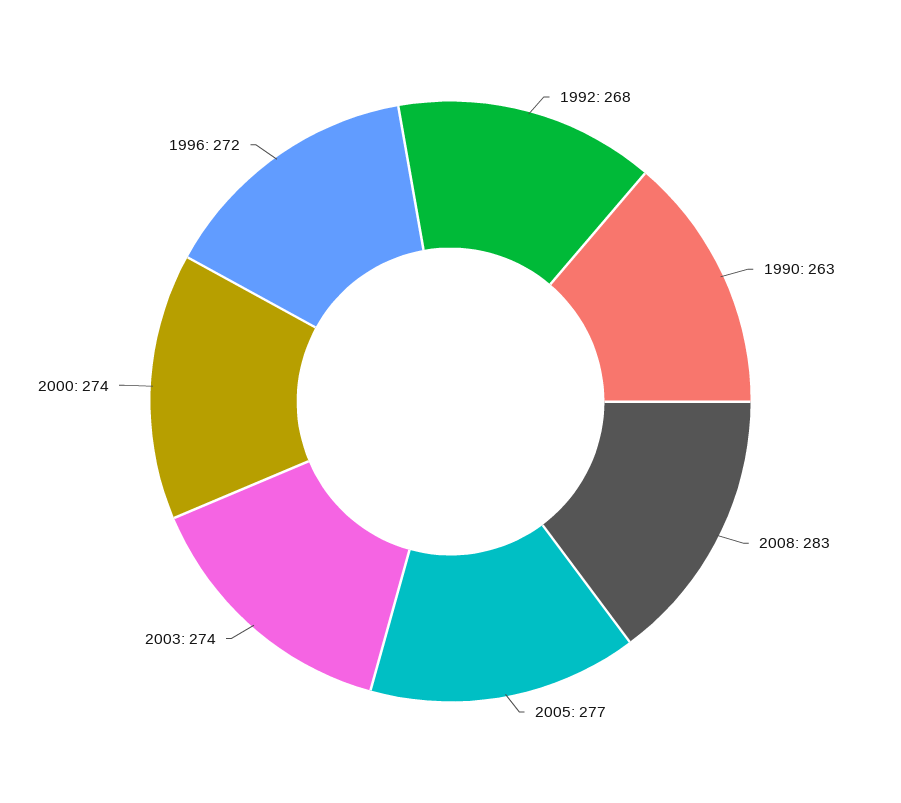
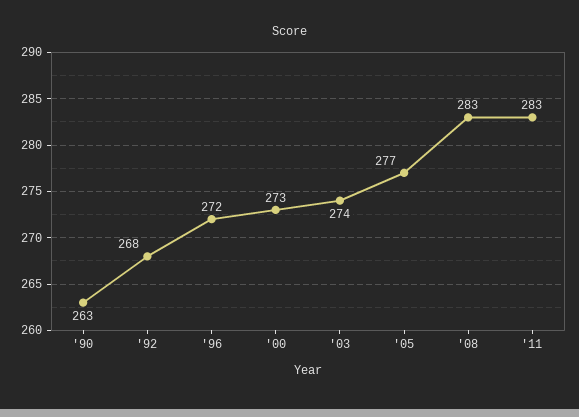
2000: 274 -> 273
'11: none -> 283

